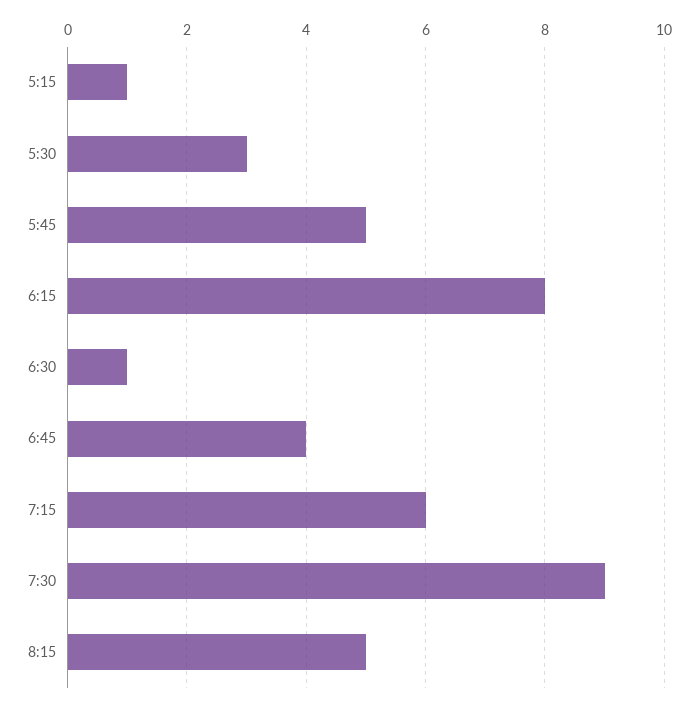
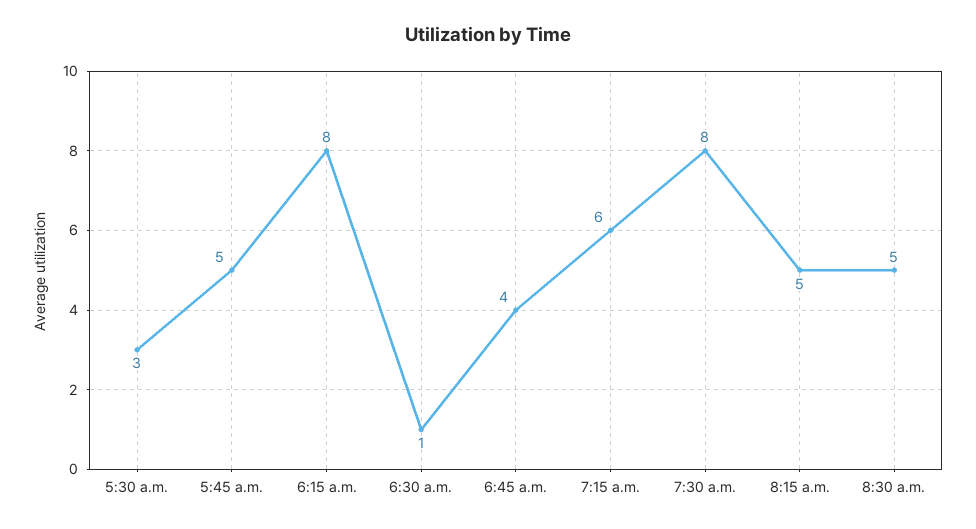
5:15: 1 -> none
7:30: 9 -> 8
8:30 a.m.: none -> 5

